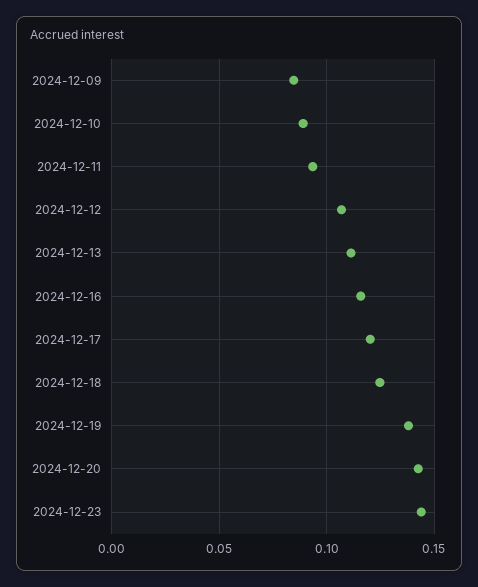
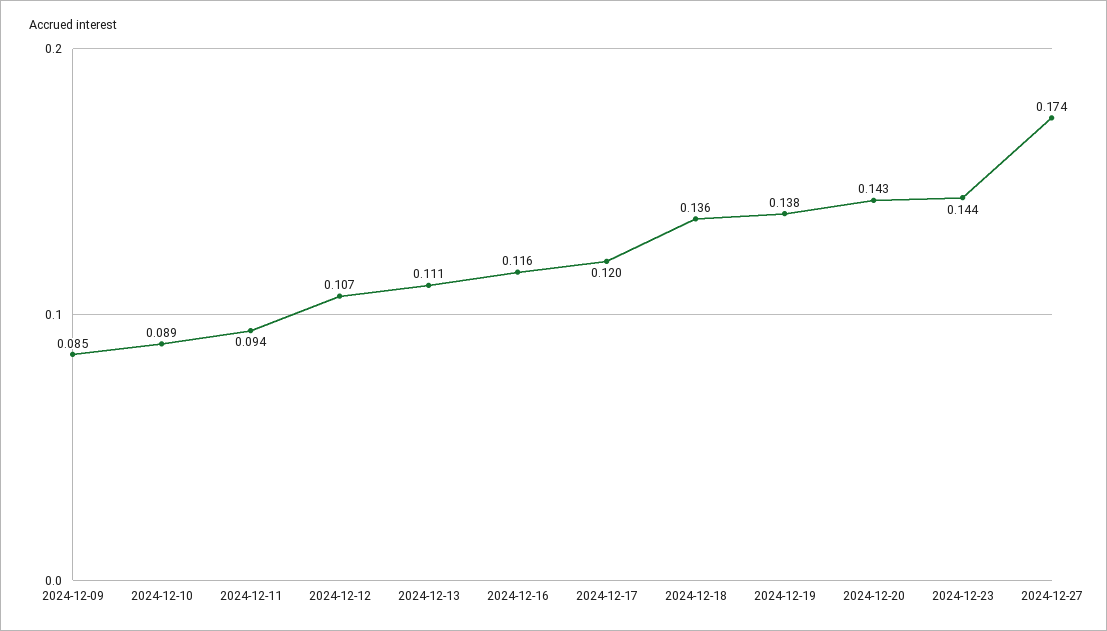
2024-12-18: 0.125 -> 0.136
2024-12-27: none -> 0.174

